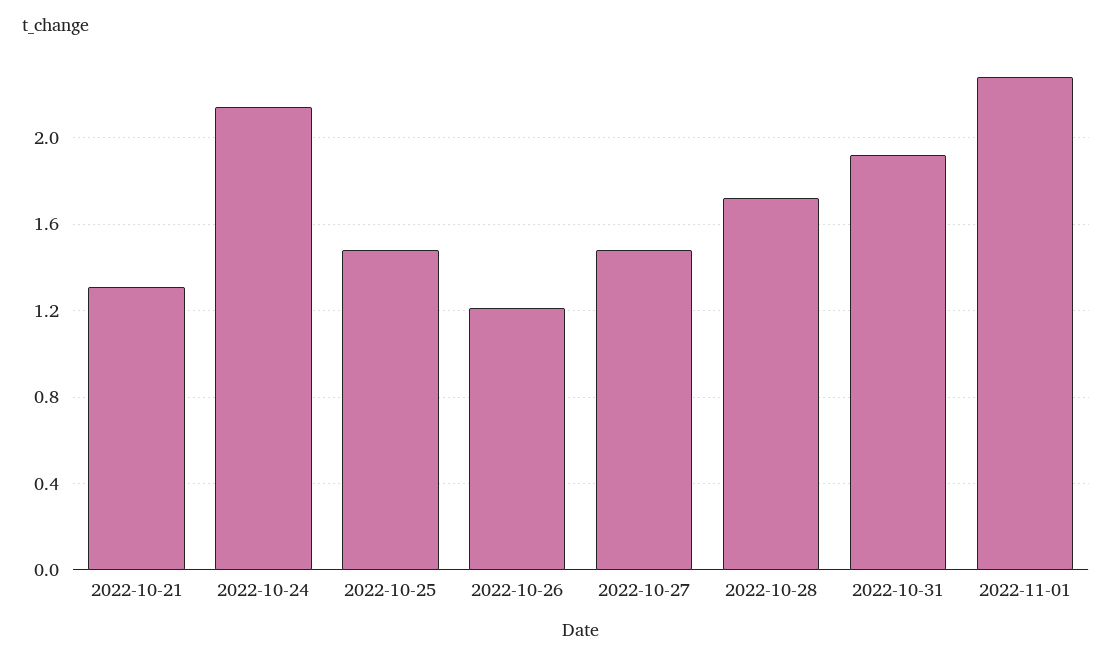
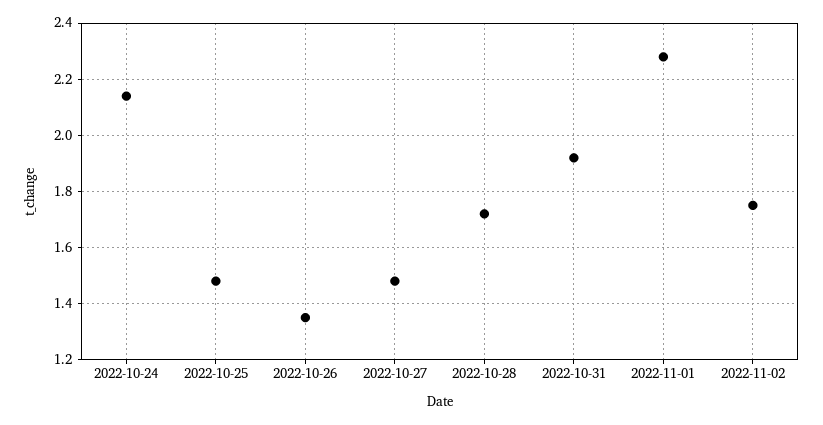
2022-10-21: 1.3 -> none
2022-10-26: 1.2 -> 1.35
2022-11-02: none -> 1.75

